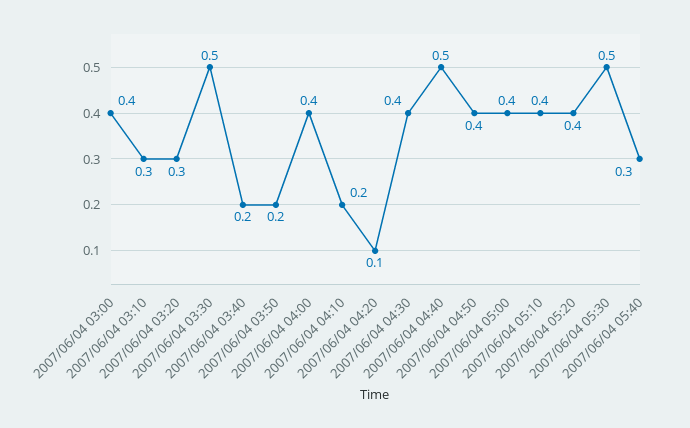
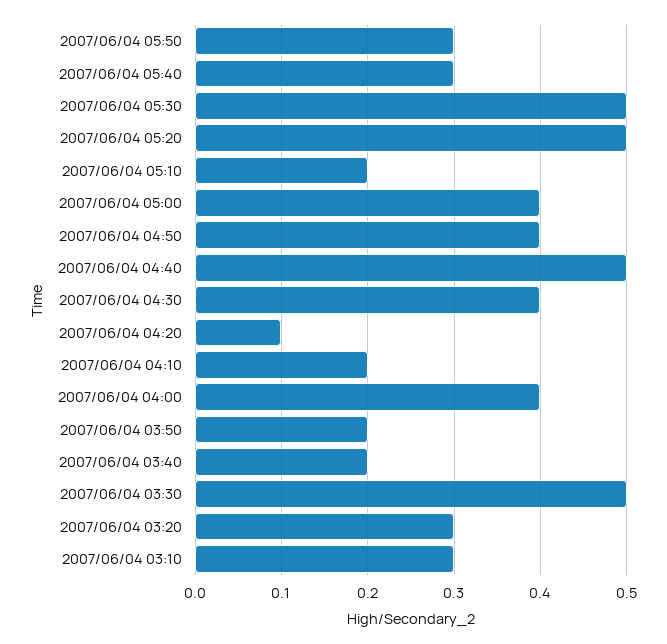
2007/06/04 03:00: 0.4 -> none
2007/06/04 05:10: 0.4 -> 0.2
2007/06/04 05:20: 0.4 -> 0.5
2007/06/04 05:50: none -> 0.3

